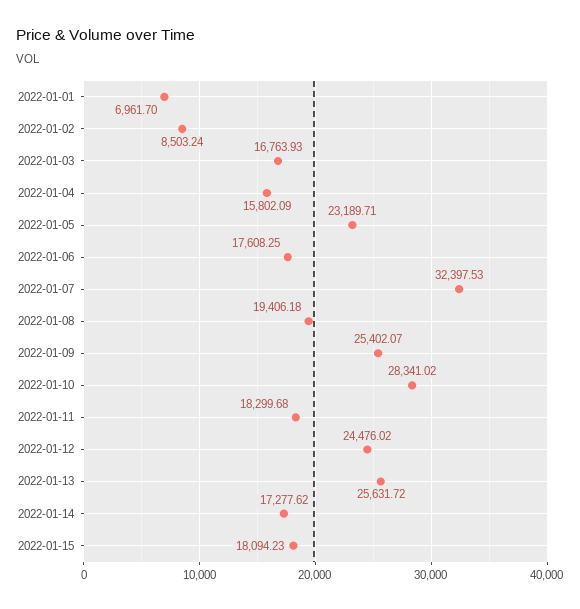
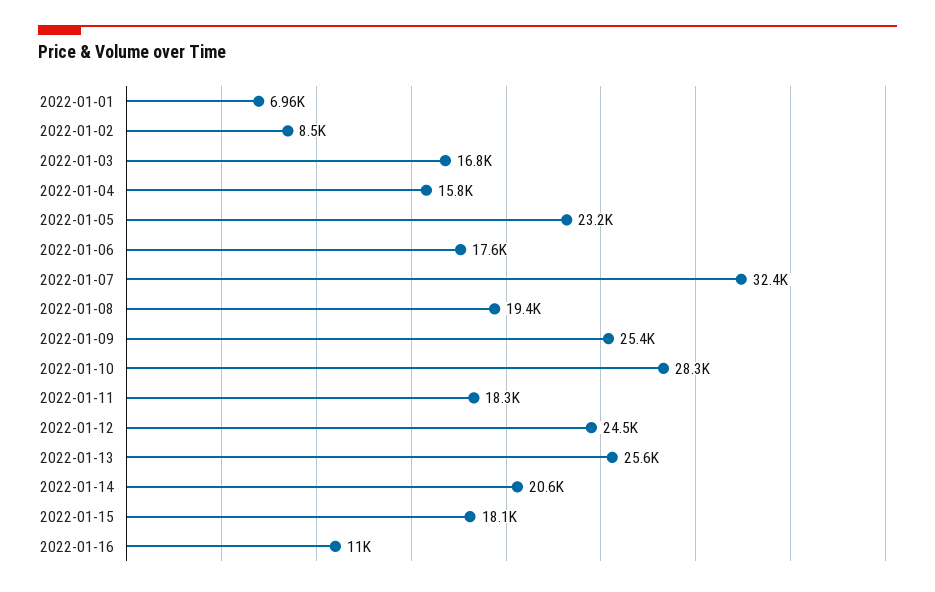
2022-01-14: 17277.62 -> 20600
2022-01-16: none -> 11000

